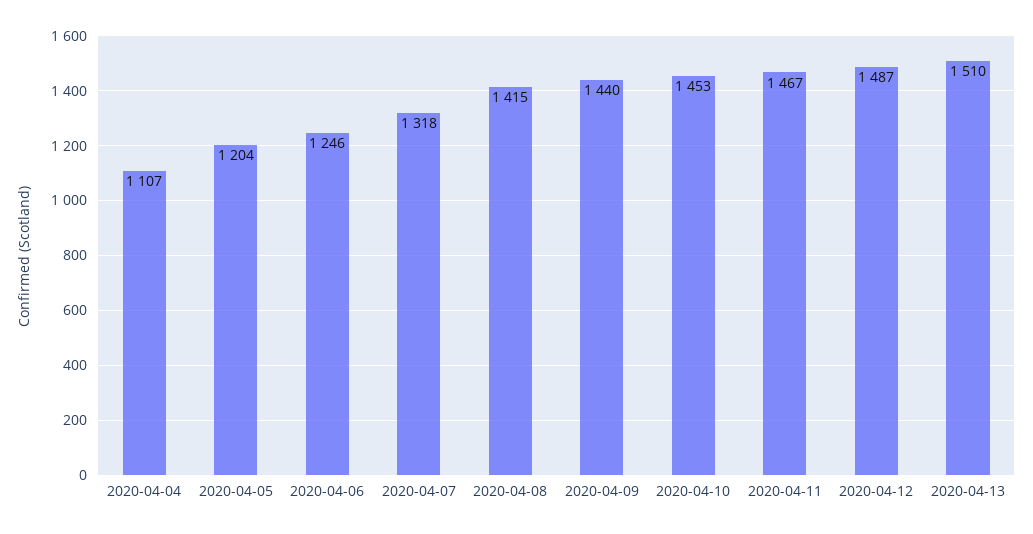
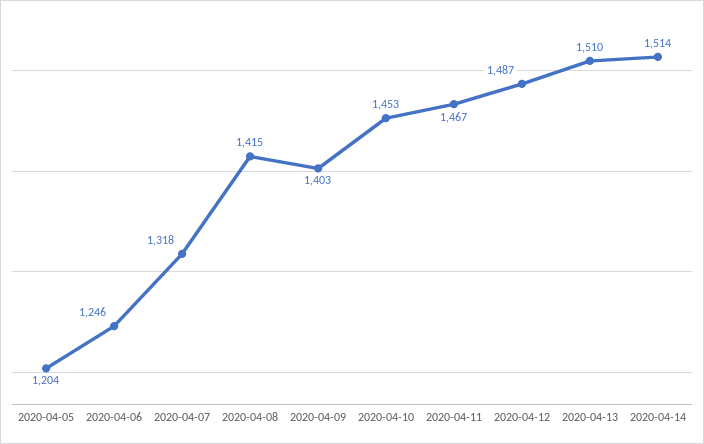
2020-04-04: 1107 -> none
2020-04-09: 1440 -> 1403
2020-04-14: none -> 1514

